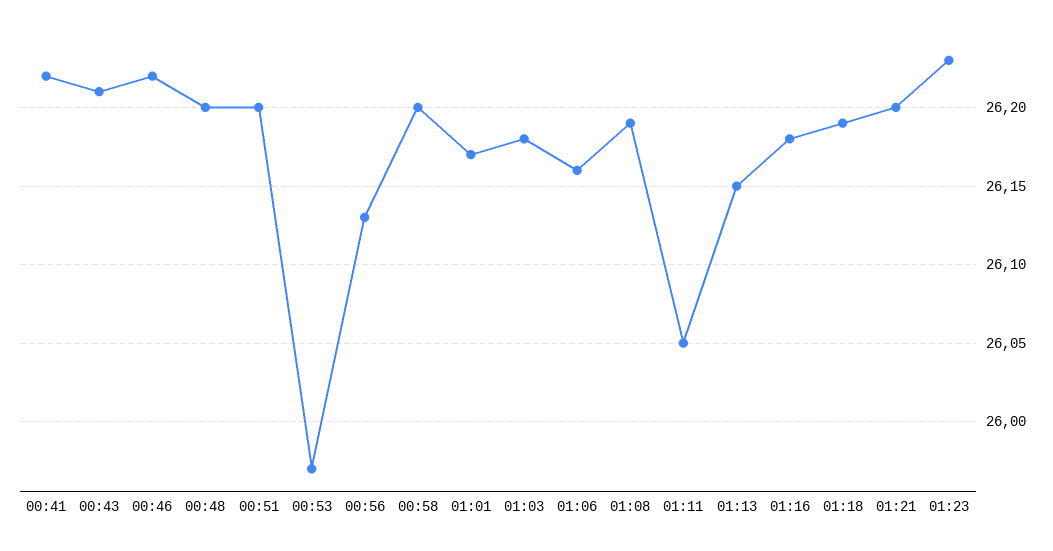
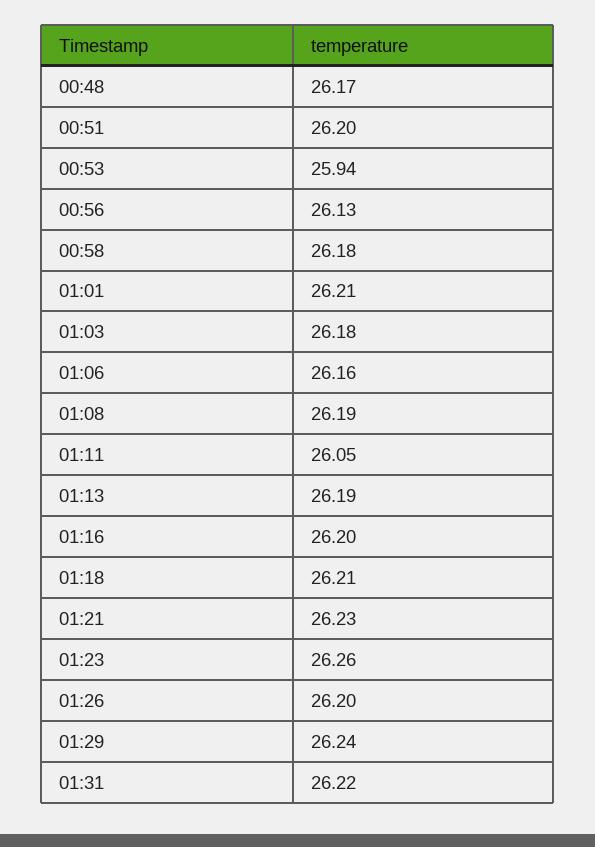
00:41: 26.22 -> none
00:43: 26.21 -> none
00:46: 26.22 -> none
00:48: 26.2 -> 26.17
00:53: 25.97 -> 25.94
00:58: 26.2 -> 26.18
01:01: 26.17 -> 26.21
01:13: 26.15 -> 26.19
01:16: 26.18 -> 26.2
01:18: 26.19 -> 26.21
01:21: 26.2 -> 26.23
01:23: 26.23 -> 26.26
01:26: none -> 26.2
01:29: none -> 26.24
01:31: none -> 26.22

